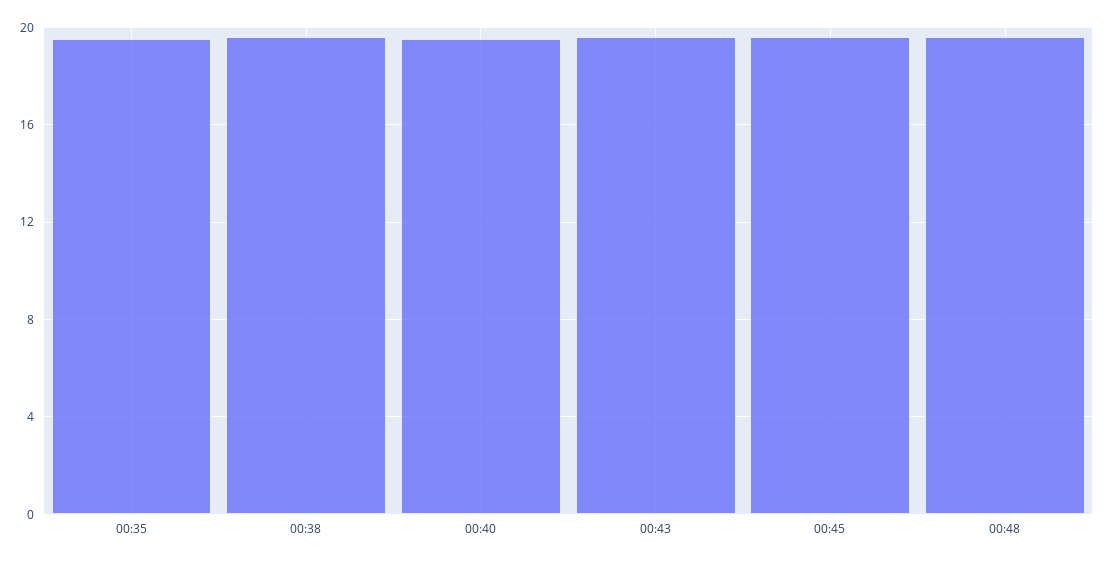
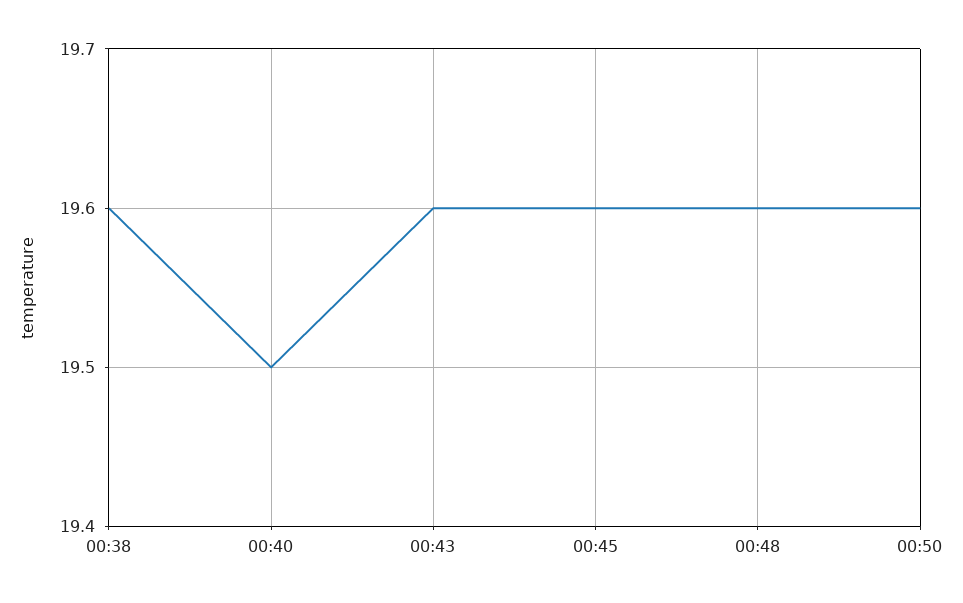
00:35: 19.5 -> none
00:50: none -> 19.6

